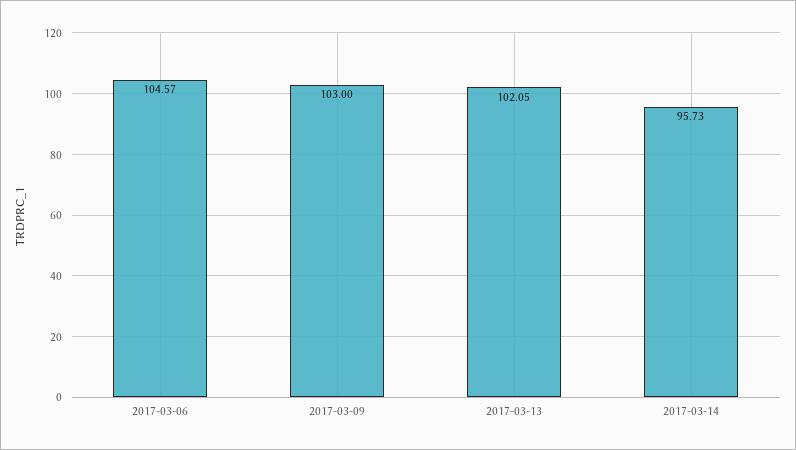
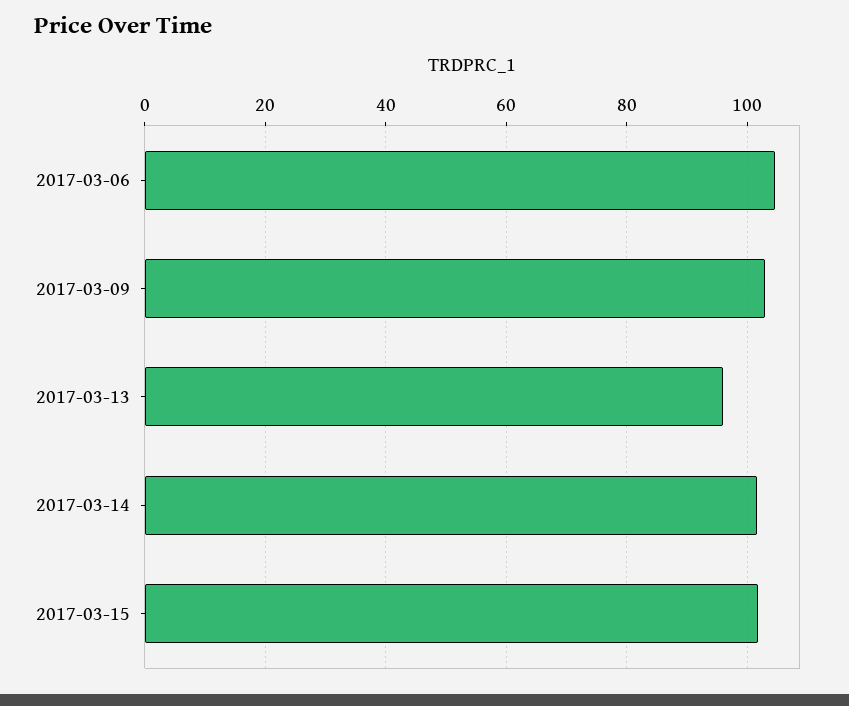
2017-03-13: 102.05 -> 96
2017-03-14: 95.73 -> 102
2017-03-15: none -> 102

